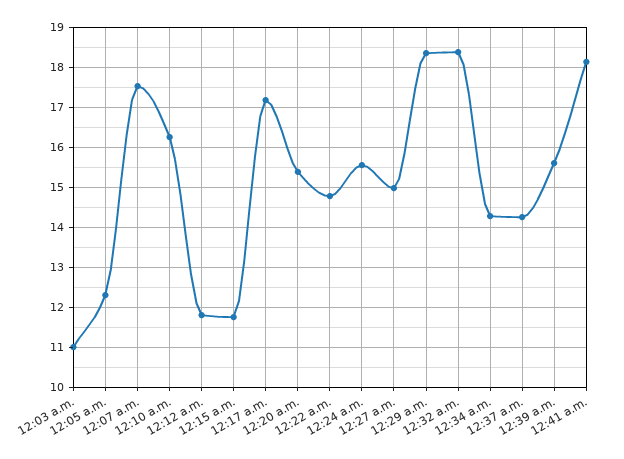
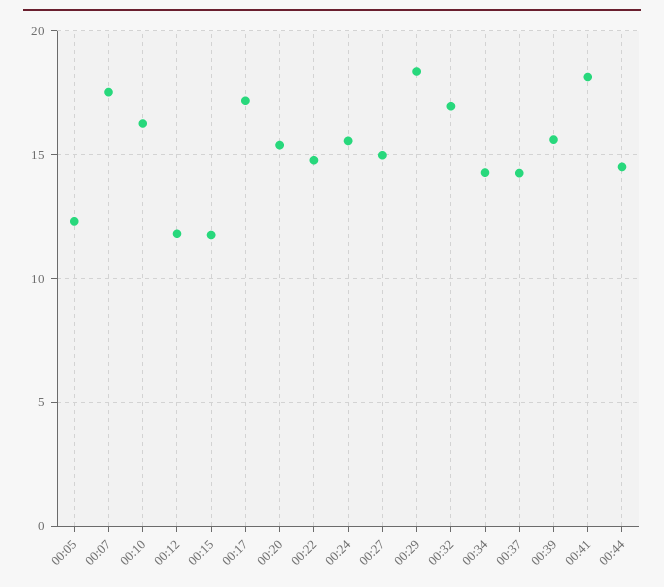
12:03 a.m.: 11 -> none
12:32 a.m.: 18.4 -> 17
00:44: none -> 14.5

